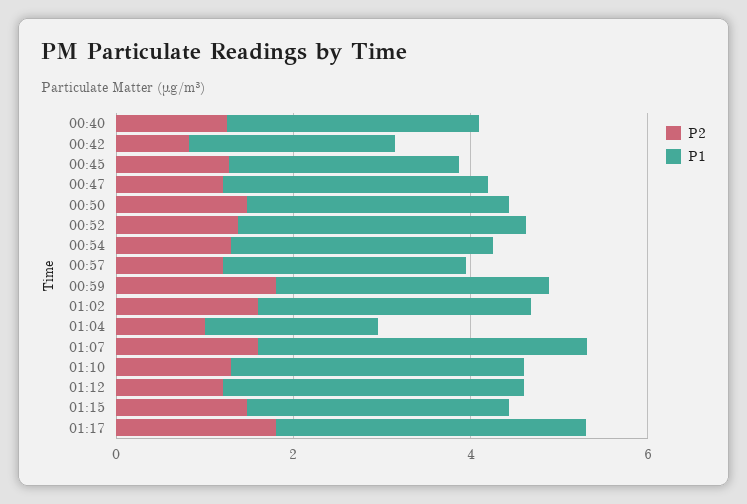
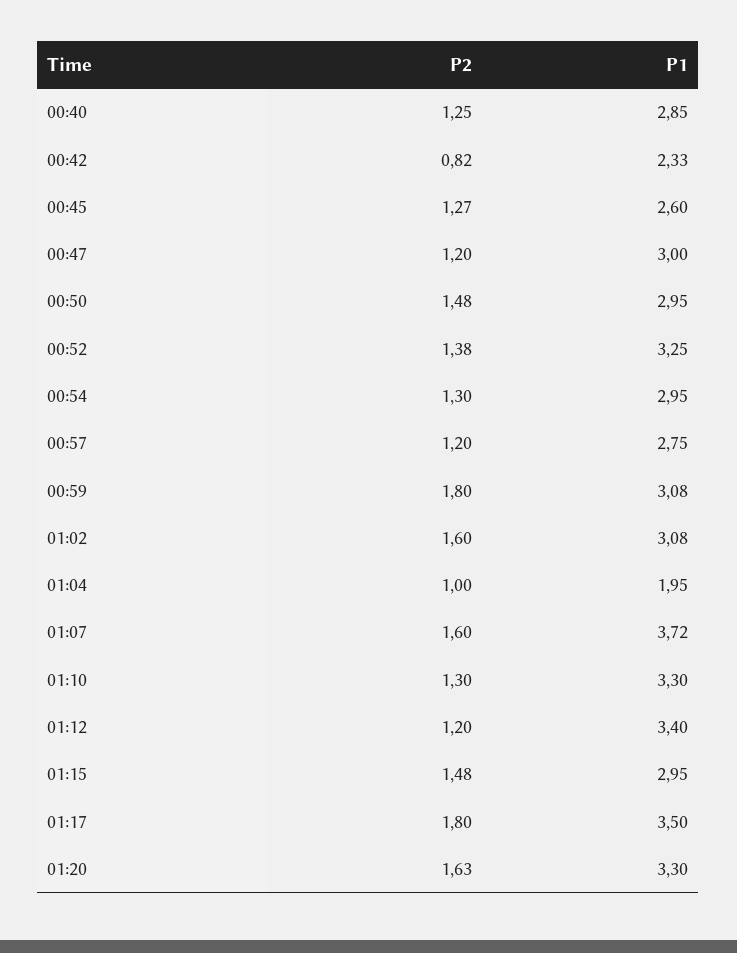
P2, 01:20: none -> 1.63
P1, 01:20: none -> 3.3

